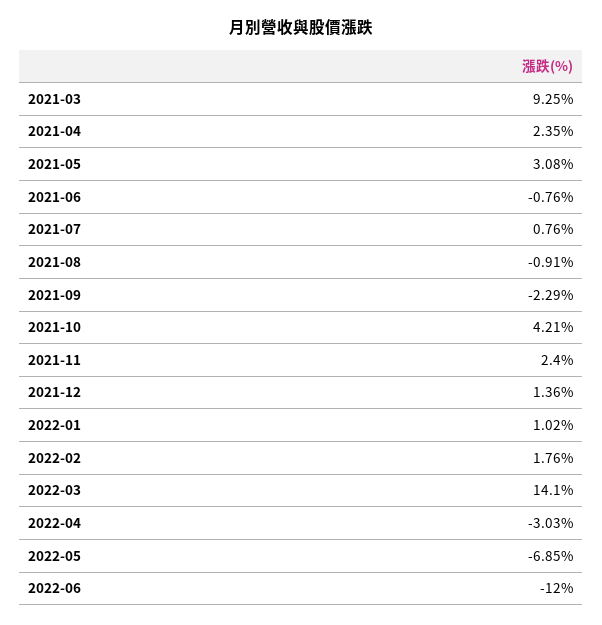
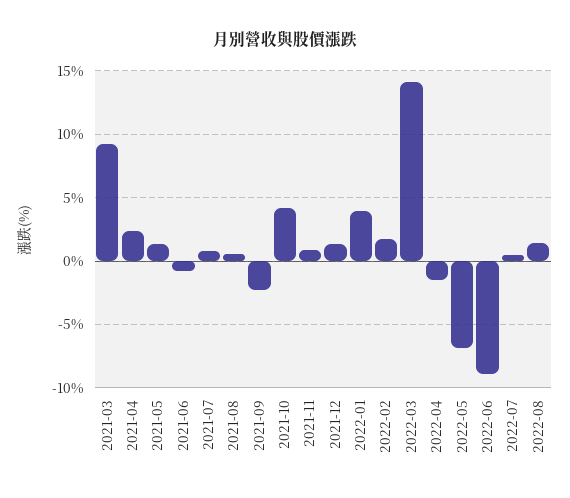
2021-05: 3.08 -> 1.5
2021-08: -0.91 -> 0.5
2021-11: 2.4 -> 1
2022-01: 1.02 -> 4
2022-04: -3.03 -> -1.5
2022-06: -12 -> -9
2022-07: none -> 0.5
2022-08: none -> 1.5

